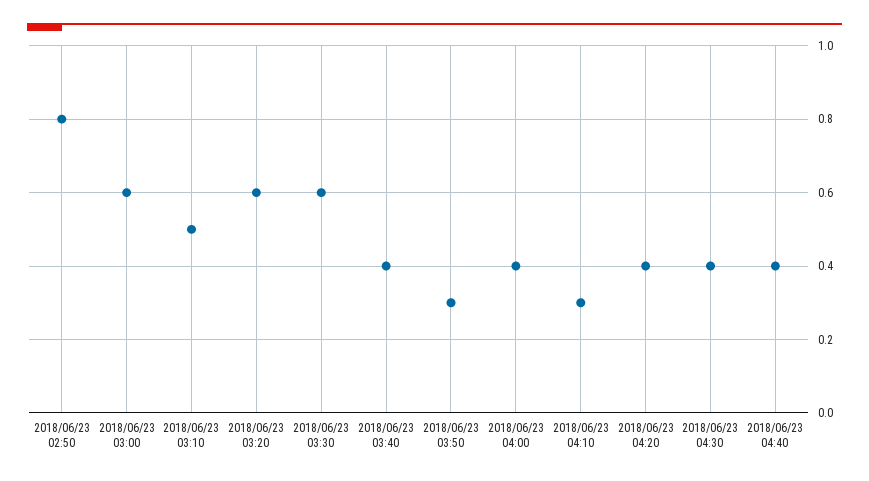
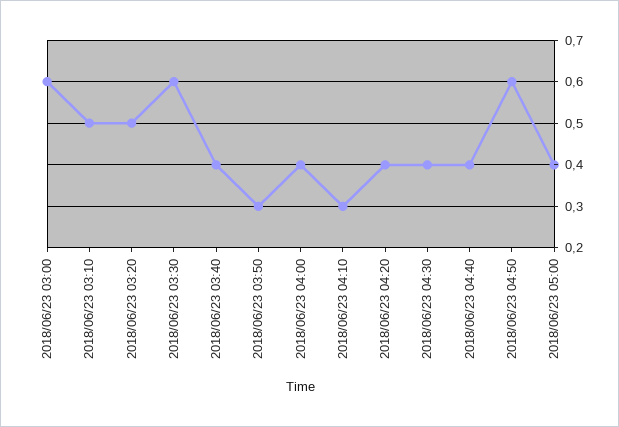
2018/06/23 02:50: 0.8 -> none
2018/06/23 03:20: 0.6 -> 0.5
2018/06/23 04:50: none -> 0.6
2018/06/23 05:00: none -> 0.4

